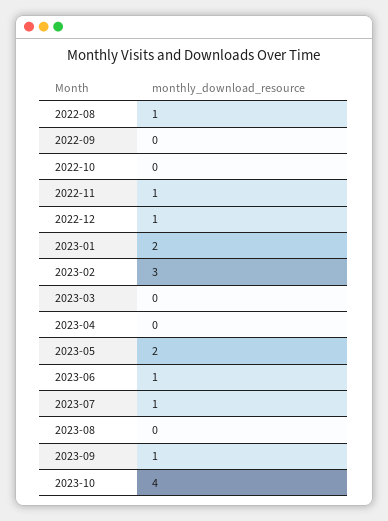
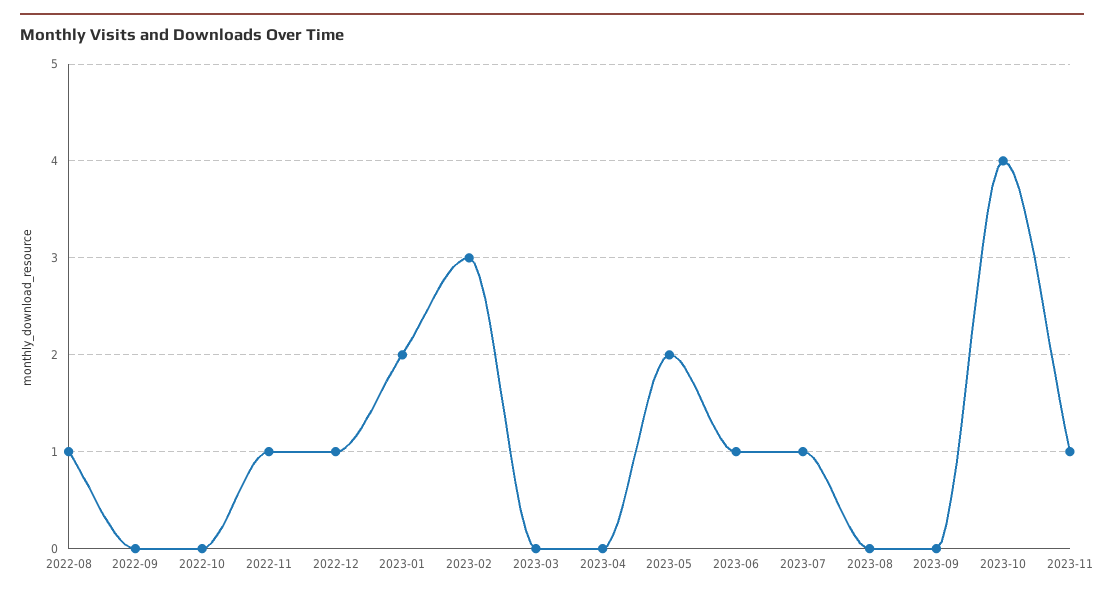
2023-09: 1 -> 0
2023-11: none -> 1

